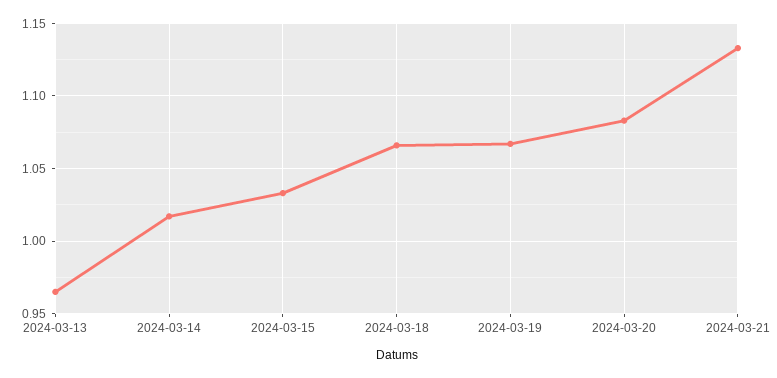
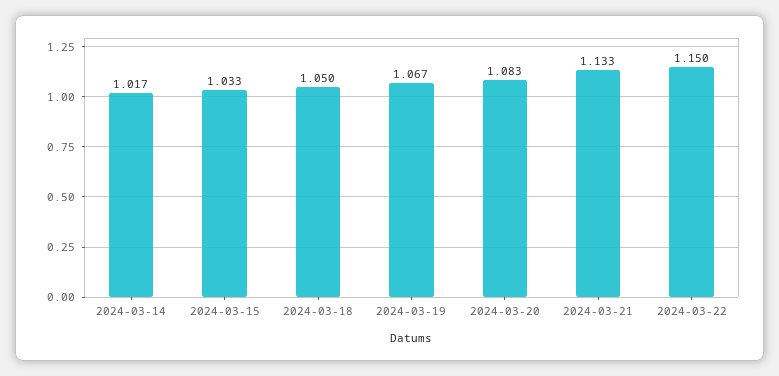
2024-03-13: 0.965 -> none
2024-03-18: 1.065 -> 1.05
2024-03-22: none -> 1.15

